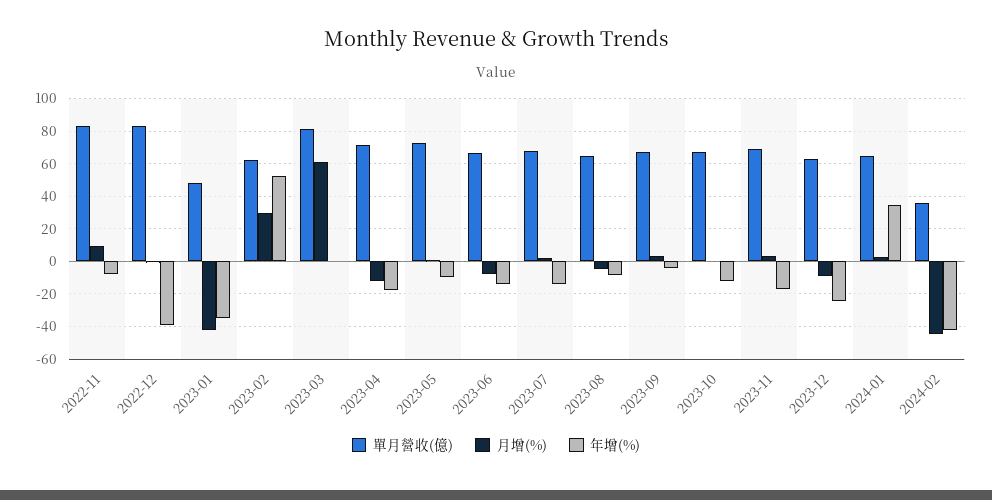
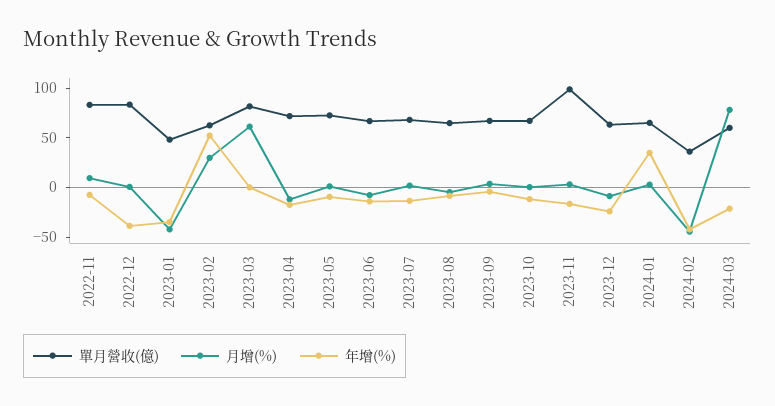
單月營收(億), 2023-11: 70 -> 100
單月營收(億), 2024-03: none -> 60
月增(%), 2024-03: none -> 80
年增(%), 2024-03: none -> -20

